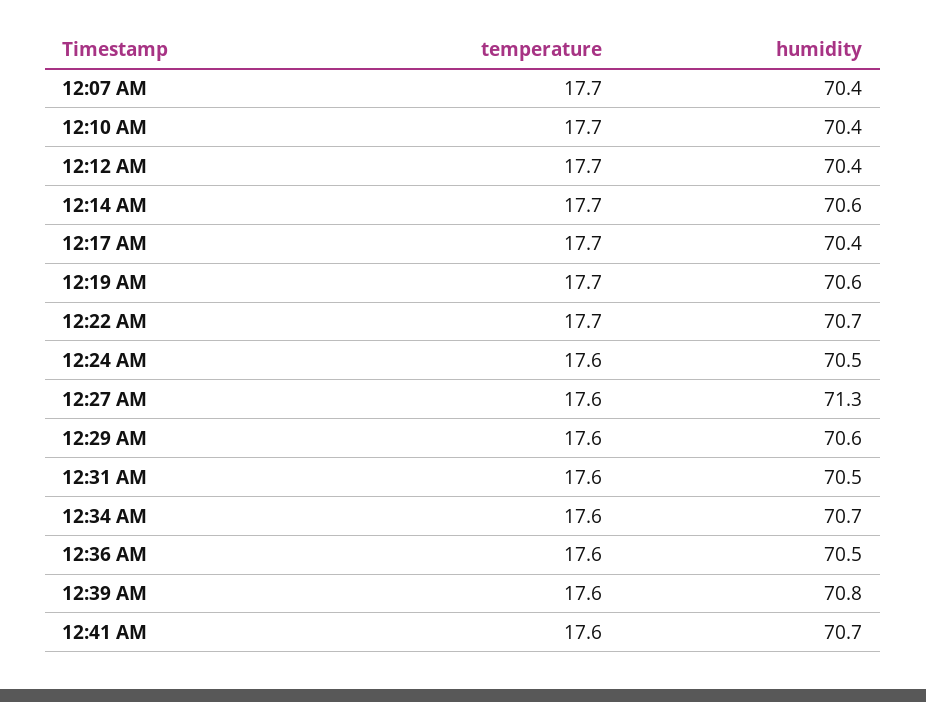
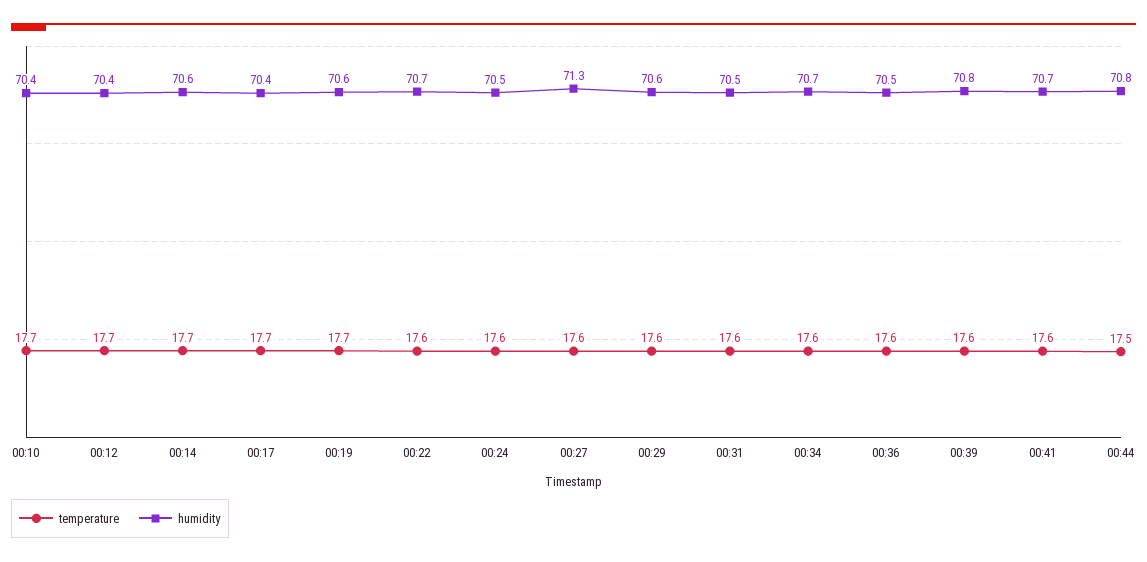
temperature, 12:07 AM: 17.7 -> none
humidity, 12:07 AM: 70.4 -> none
temperature, 12:22 AM: 17.7 -> 17.6
temperature, 00:44: none -> 17.5
humidity, 00:44: none -> 70.8

